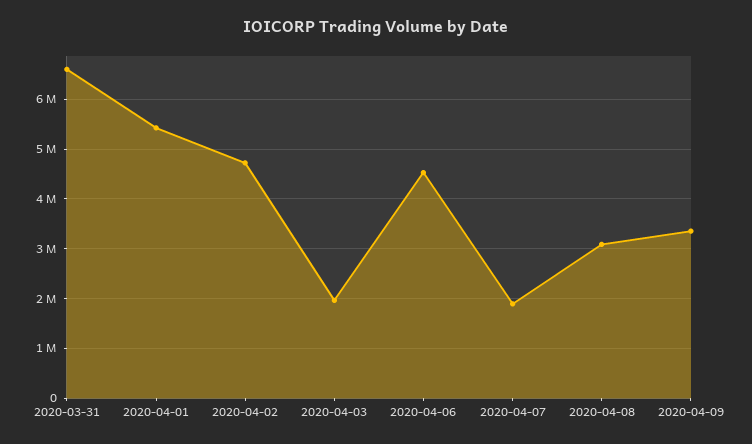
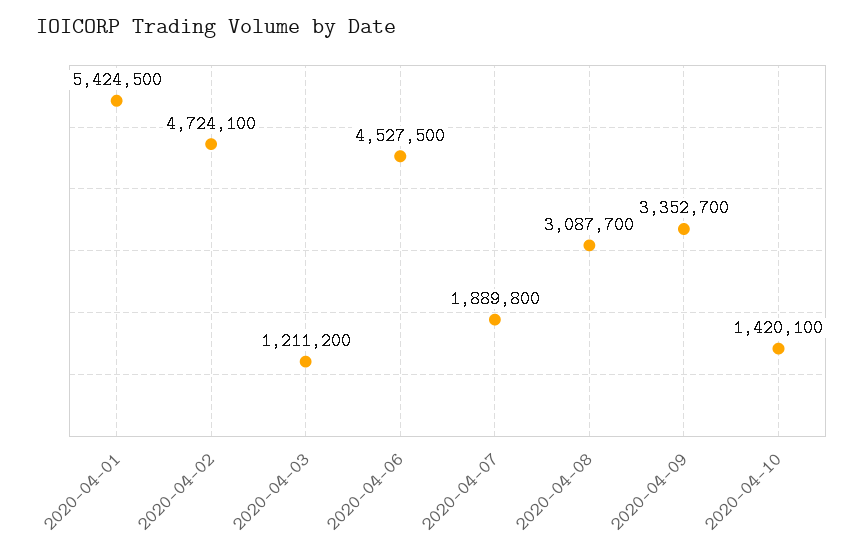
2020-03-31: 6600000 -> none
2020-04-03: 2000000 -> 1211200
2020-04-10: none -> 1420100

